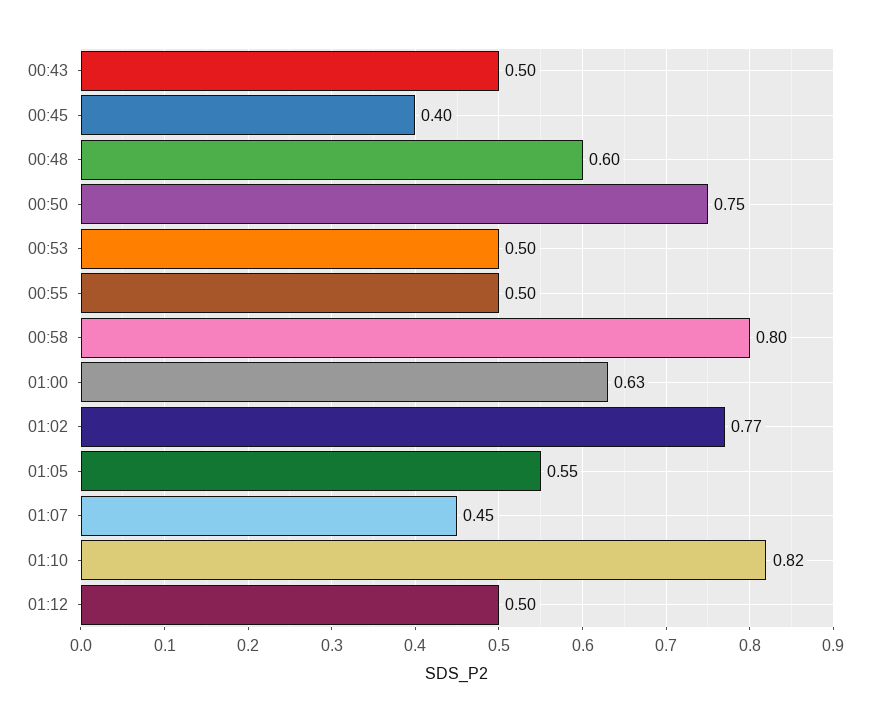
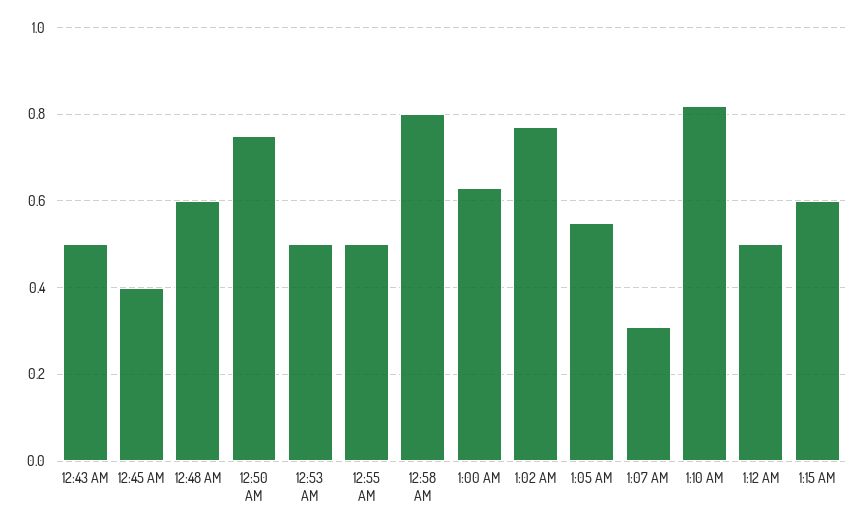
01:07: 0.45 -> 0.3
1:15 AM: none -> 0.6

